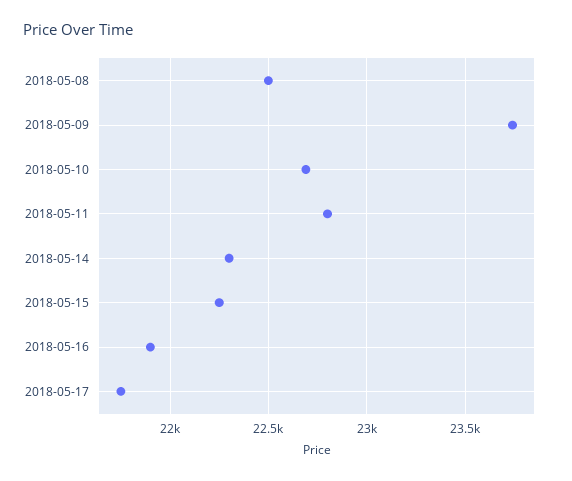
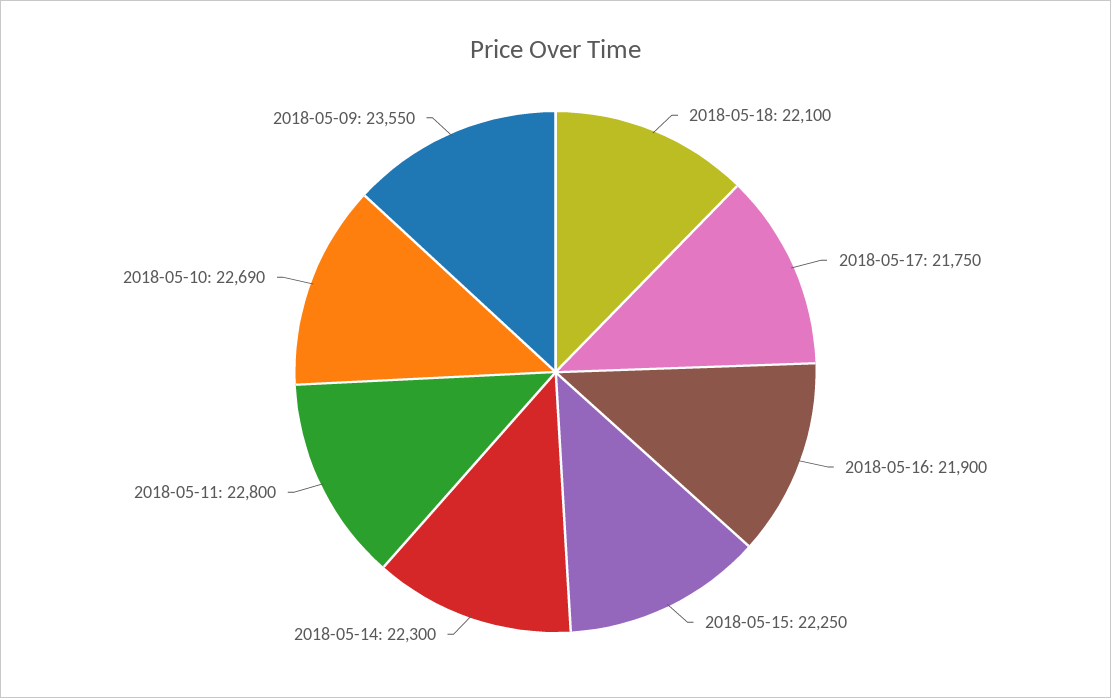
2018-05-08: 22500 -> none
2018-05-09: 23750 -> 23550
2018-05-18: none -> 22100

